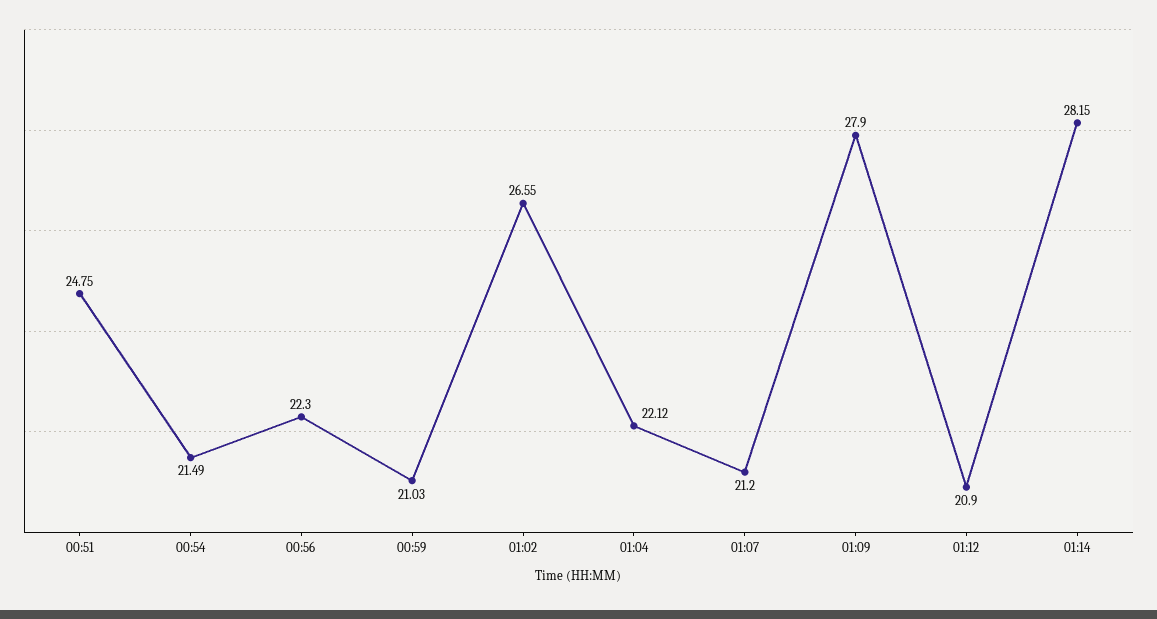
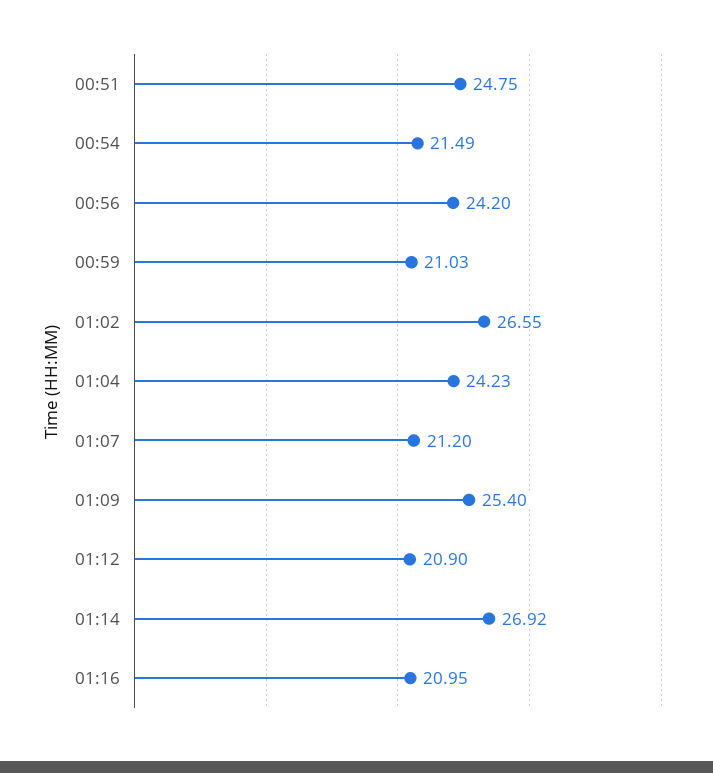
00:56: 22.3 -> 24.2
01:04: 22.12 -> 24.23
01:09: 27.9 -> 25.4
01:14: 28.15 -> 26.92
01:16: none -> 20.95

